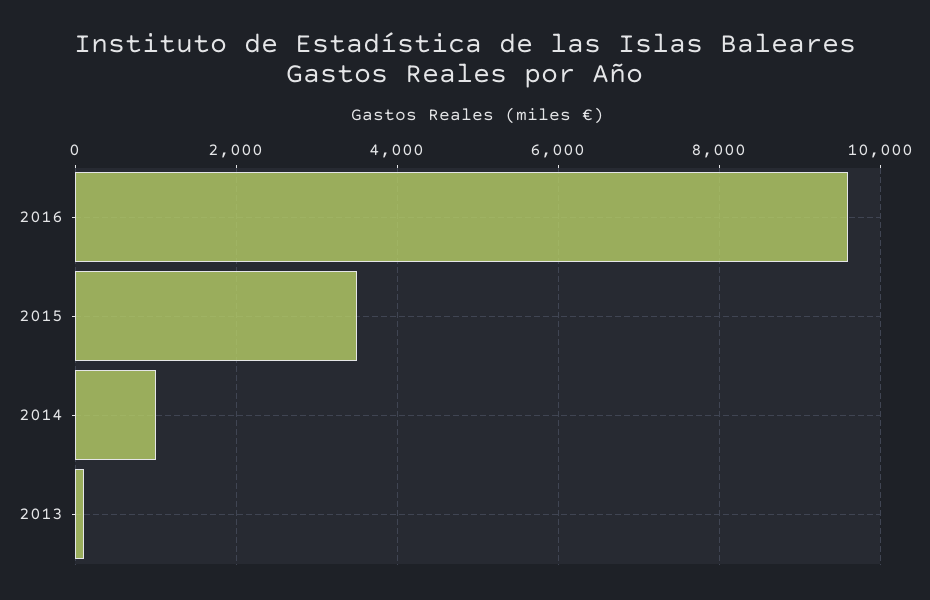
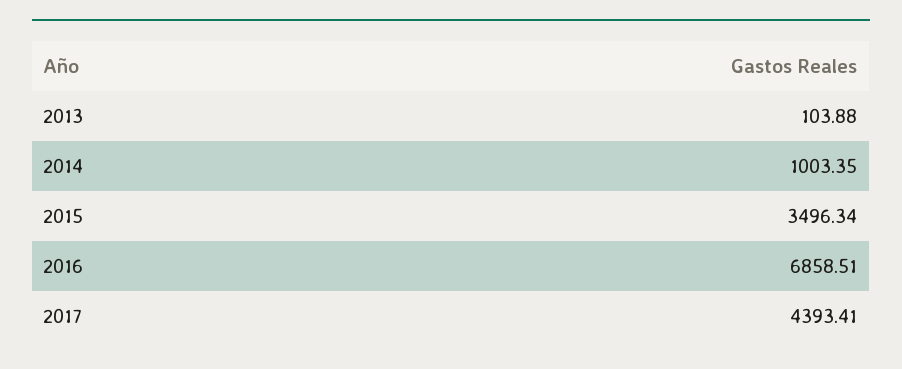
2016: 9600 -> 6858.51
2017: none -> 4393.41

